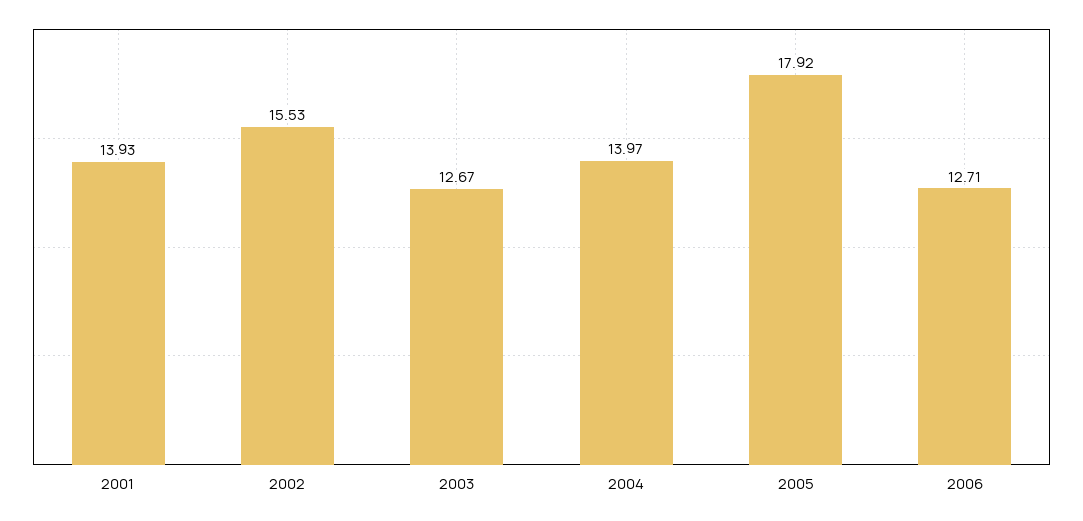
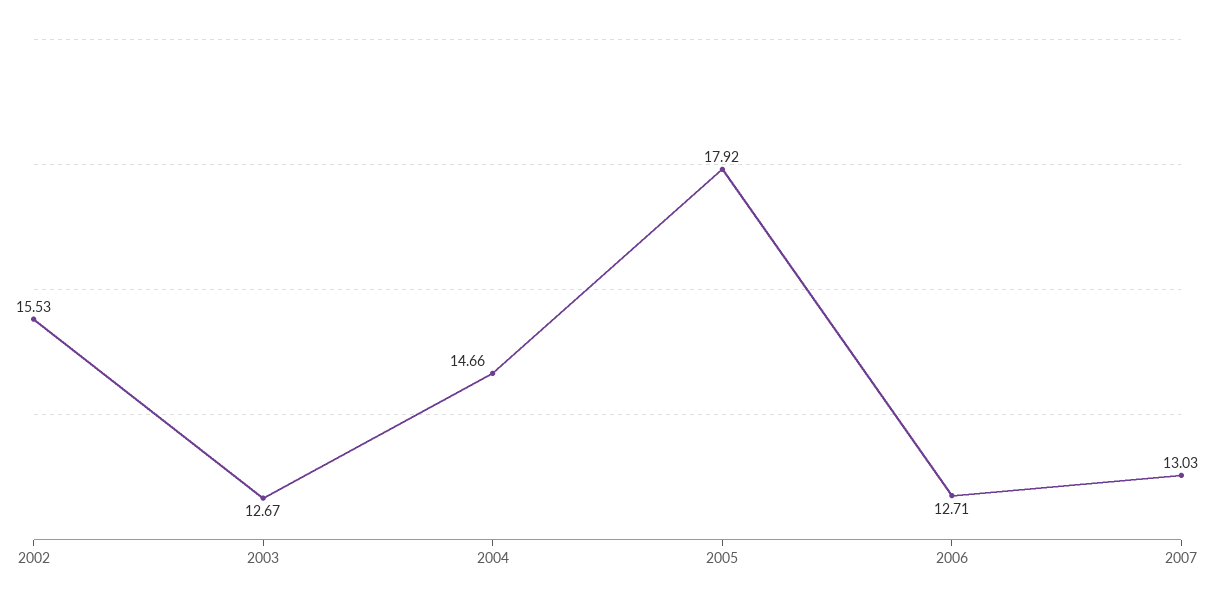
2001: 13.93 -> none
2004: 13.97 -> 14.66
2007: none -> 13.03

